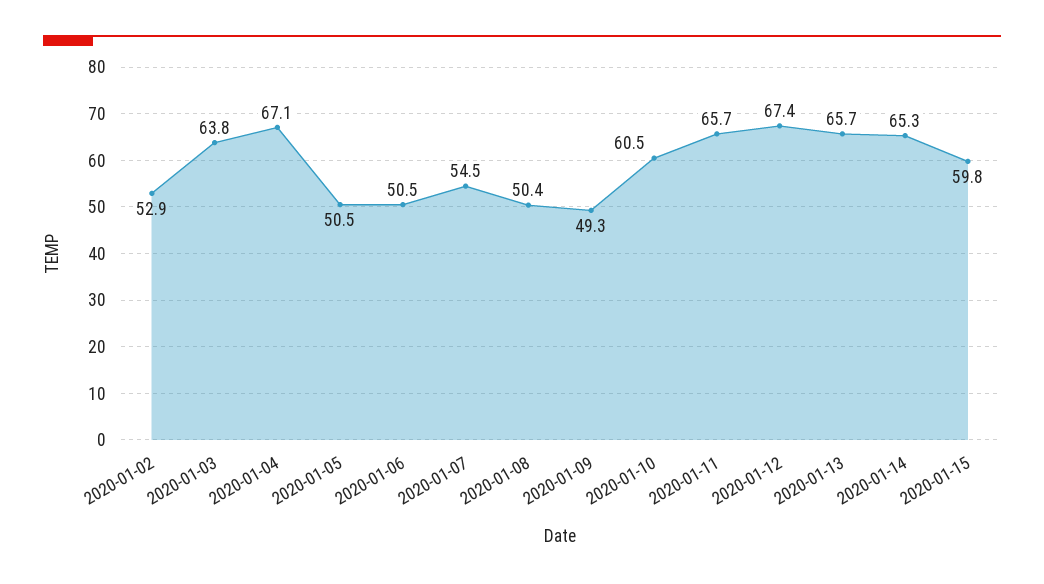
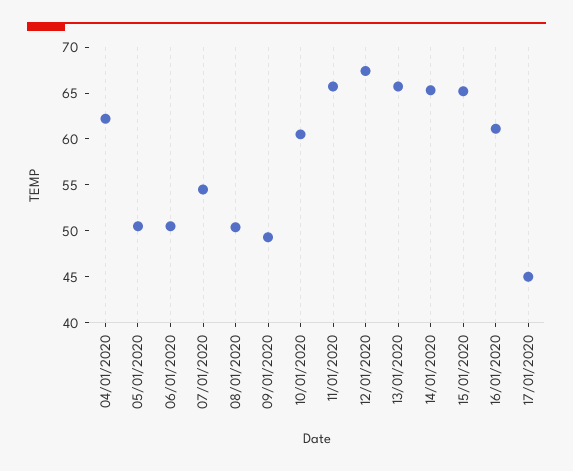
2020-01-02: 52.9 -> none
2020-01-03: 63.8 -> none
2020-01-04: 67.1 -> 62
2020-01-15: 59.8 -> 65
16/01/2020: none -> 61
17/01/2020: none -> 45

